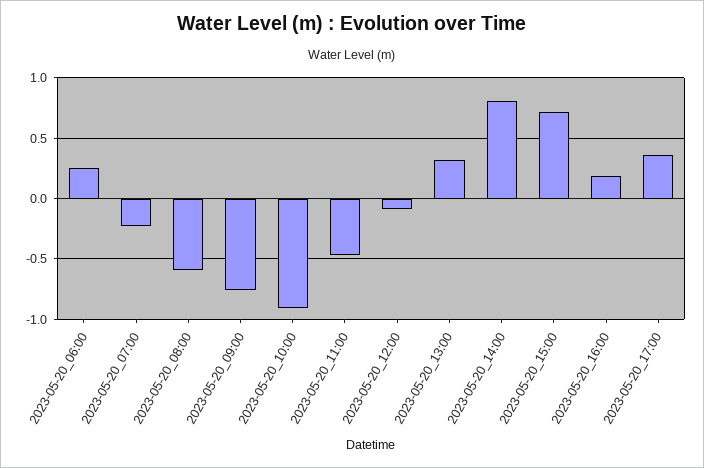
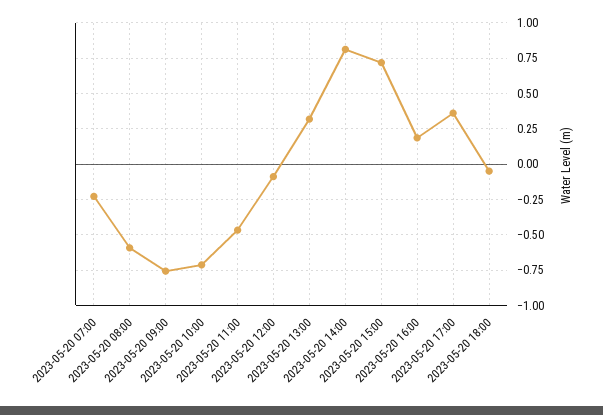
2023-05-20_06:00: 0.25 -> none
2023-05-20_10:00: -0.9 -> -0.7
2023-05-20 18:00: none -> -0.05

